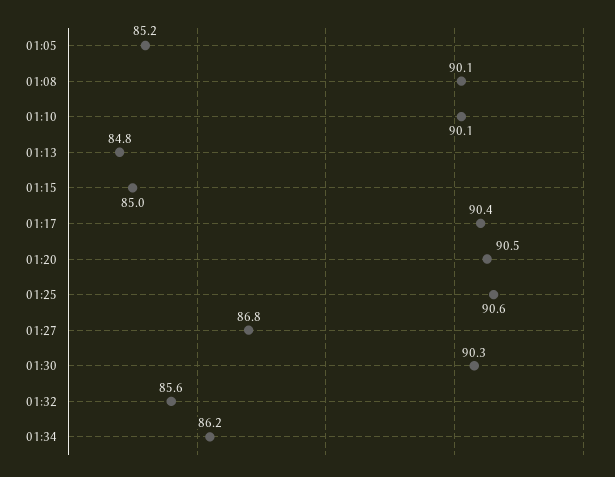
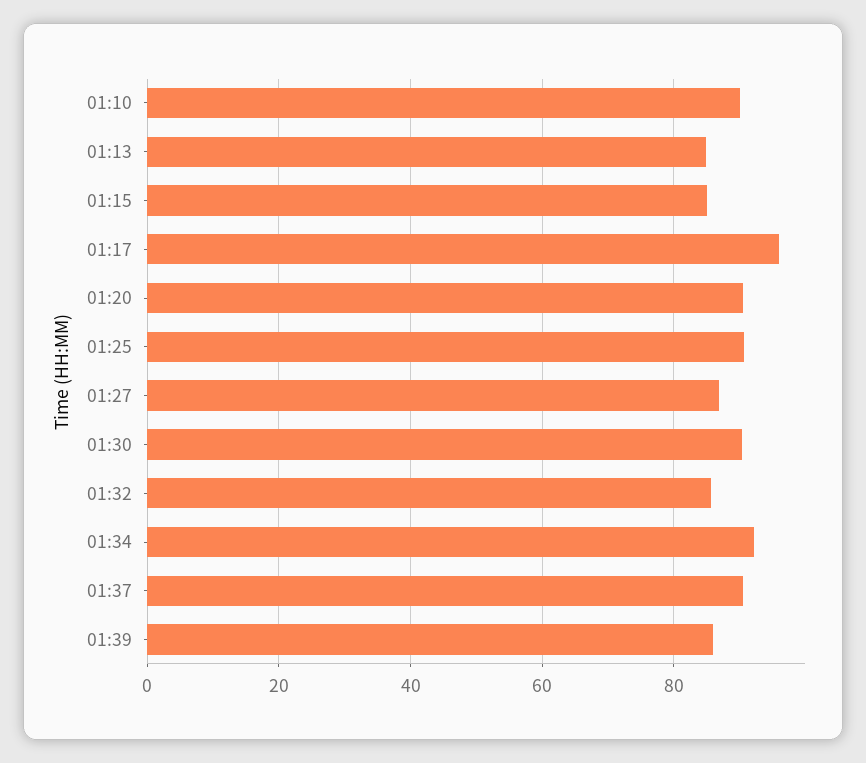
01:05: 85.2 -> none
01:08: 90.1 -> none
01:17: 90.4 -> 96
01:34: 86.2 -> 92
01:37: none -> 90
01:39: none -> 86

